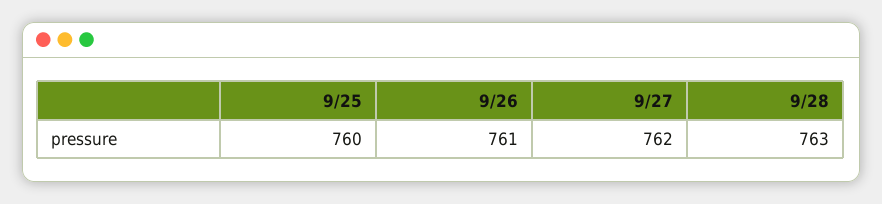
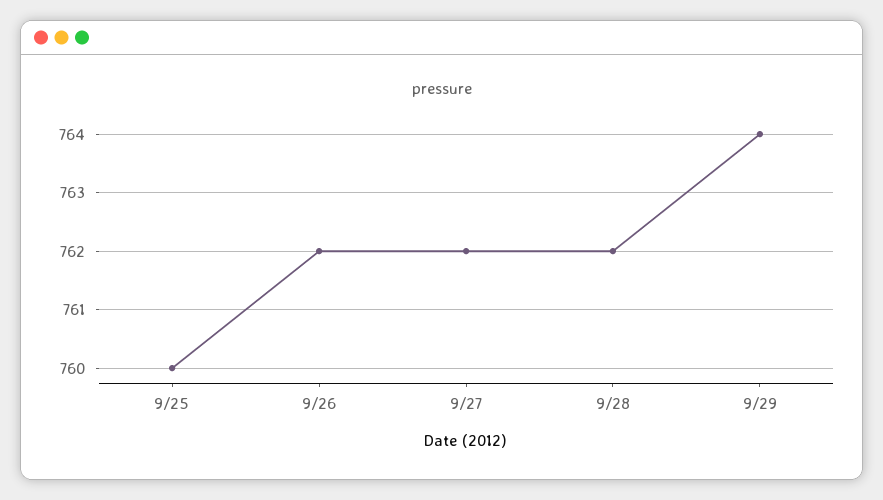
9/26: 761 -> 762
9/28: 763 -> 762
9/29: none -> 764

